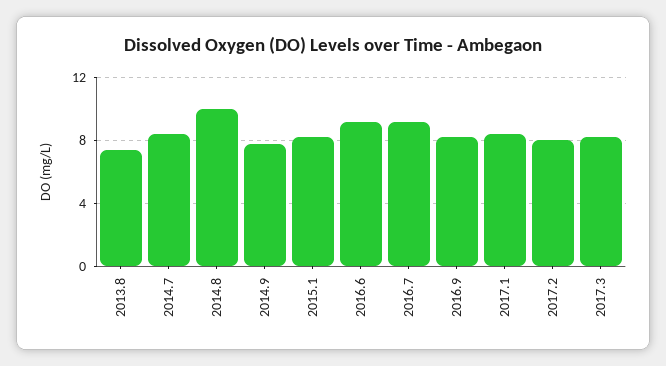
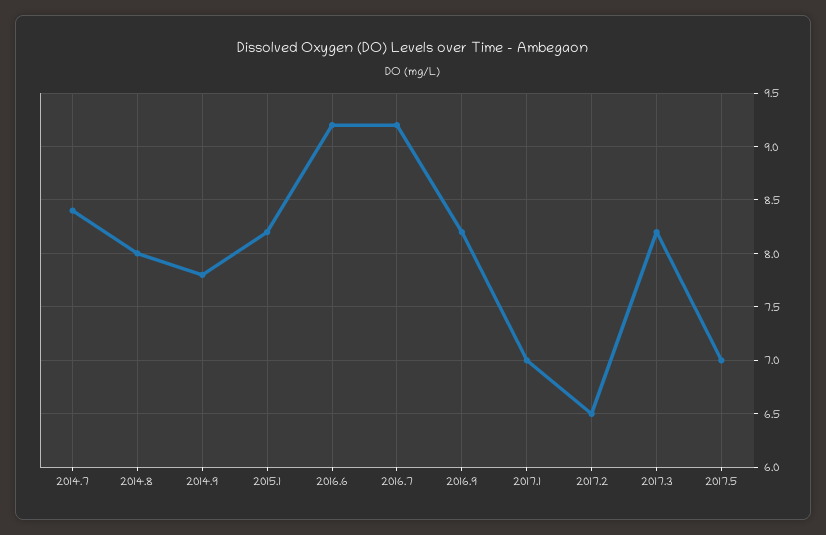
2013.8: 7.5 -> none
2014.8: 10 -> 8
2017.1: 8.5 -> 7
2017.2: 8 -> 6.5
2017.5: none -> 7

